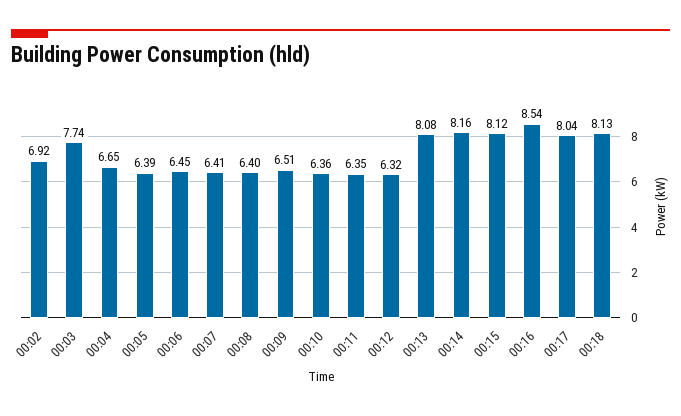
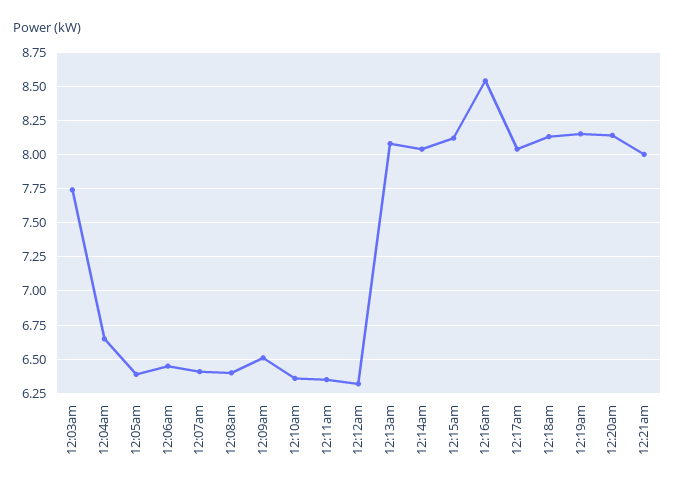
00:02: 6.92 -> none
00:14: 8.16 -> 8.05
12:19am: none -> 8.15
12:20am: none -> 8.15
12:21am: none -> 8

